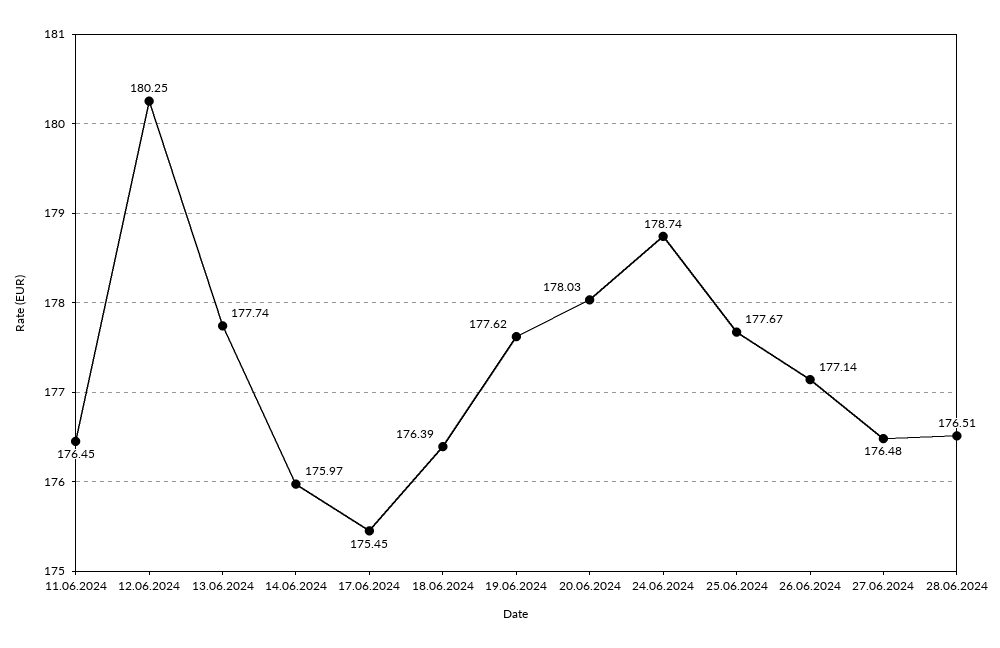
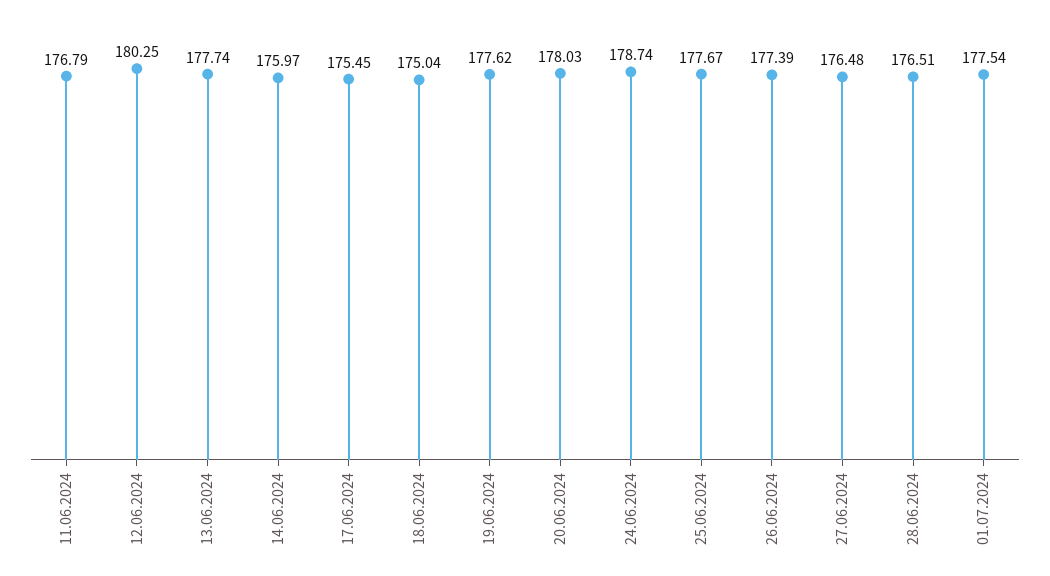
11.06.2024: 176.45 -> 176.79
18.06.2024: 176.39 -> 175.04
26.06.2024: 177.14 -> 177.39
01.07.2024: none -> 177.54

